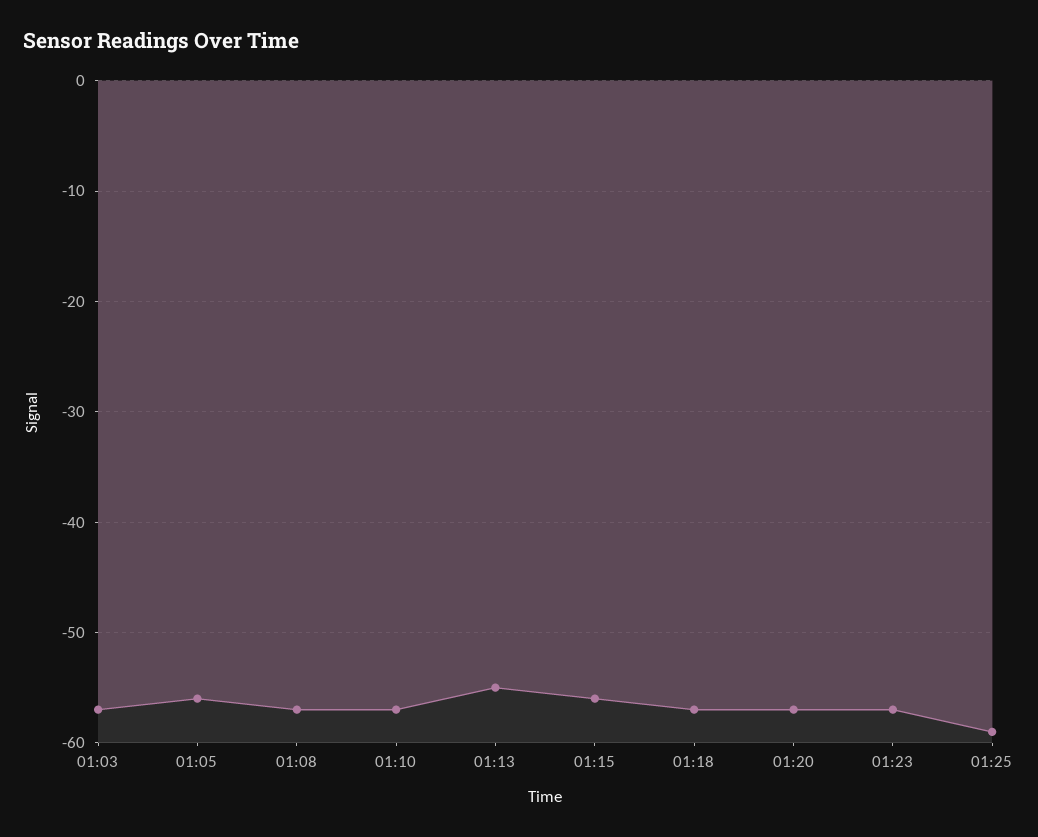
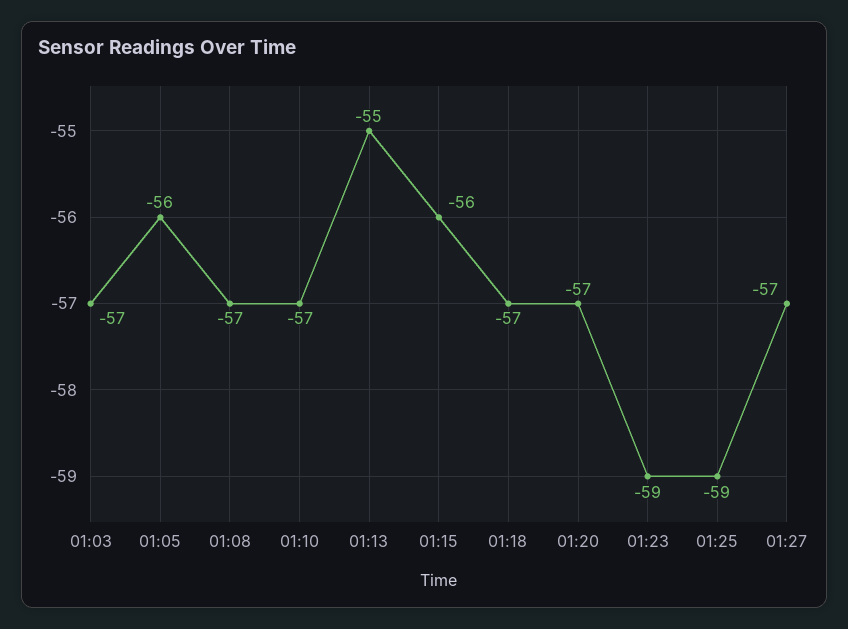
01:23: -57 -> -59
01:27: none -> -57

